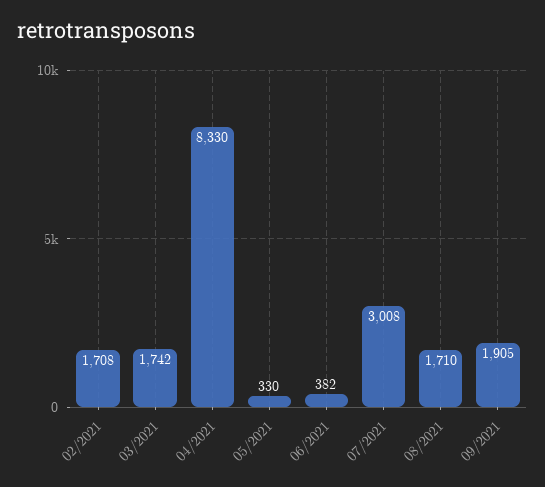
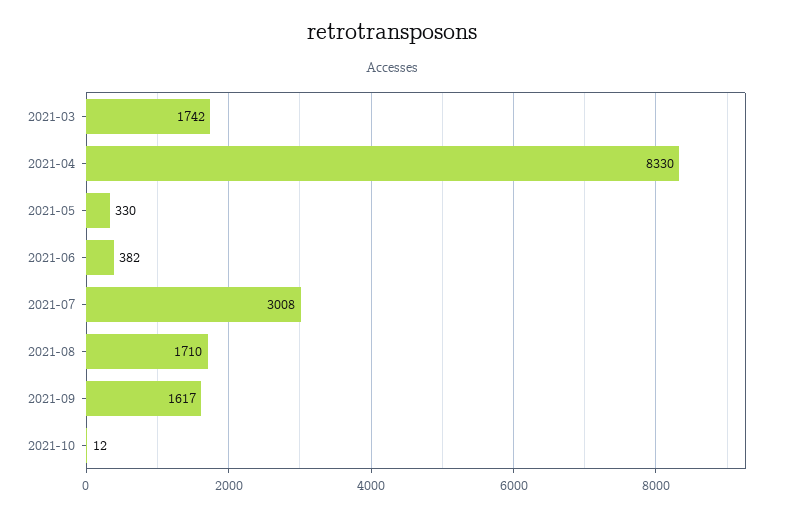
02/2021: 1708 -> none
09/2021: 1905 -> 1617
2021-10: none -> 12

